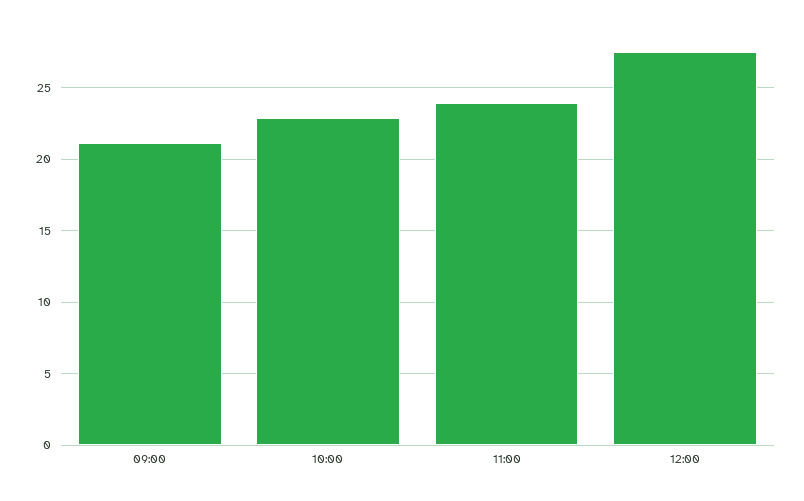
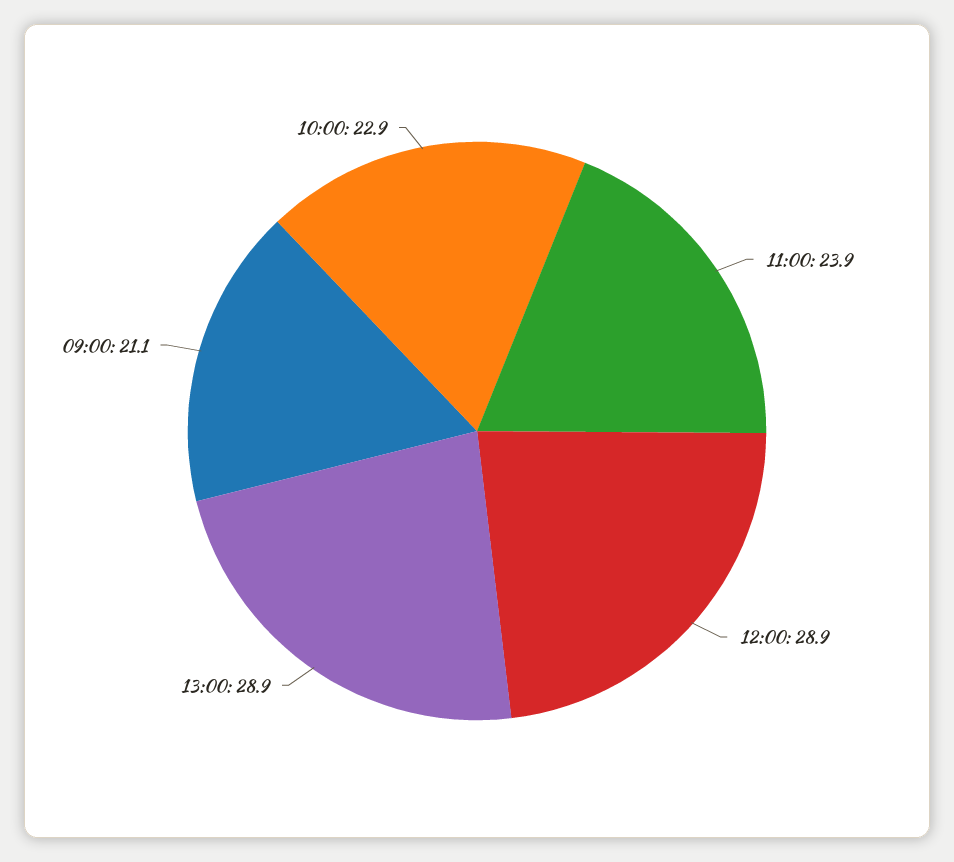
12:00: 27.5 -> 28.9
13:00: none -> 28.9

